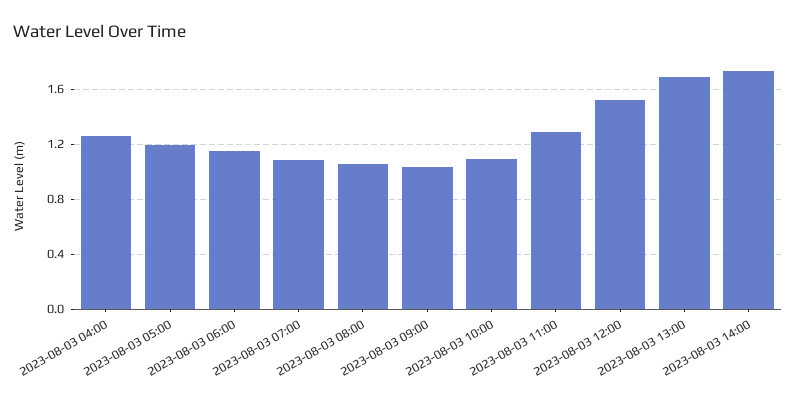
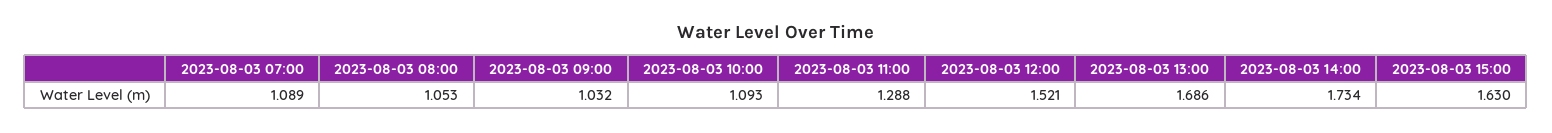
2023-08-03 04:00: 1.25 -> none
2023-08-03 05:00: 1.2 -> none
2023-08-03 06:00: 1.15 -> none
2023-08-03 15:00: none -> 1.63

